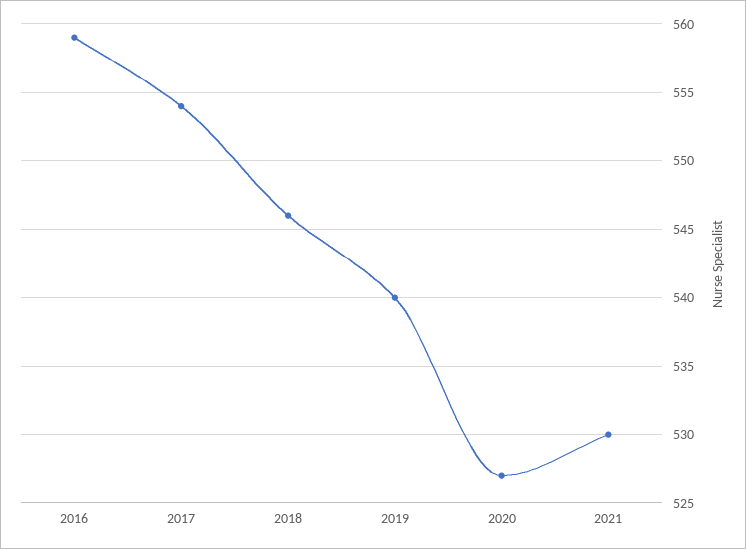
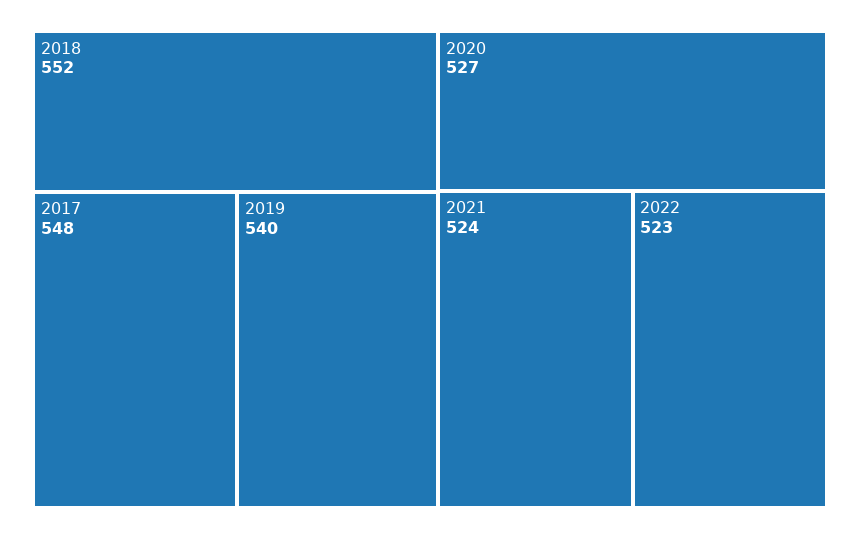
2016: 559 -> none
2017: 554 -> 548
2018: 546 -> 552
2021: 530 -> 524
2022: none -> 523

